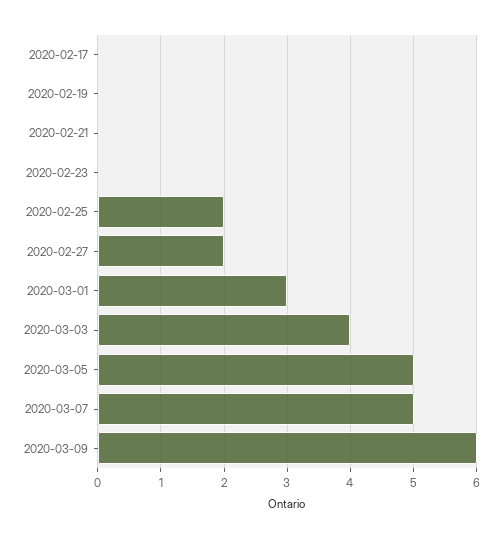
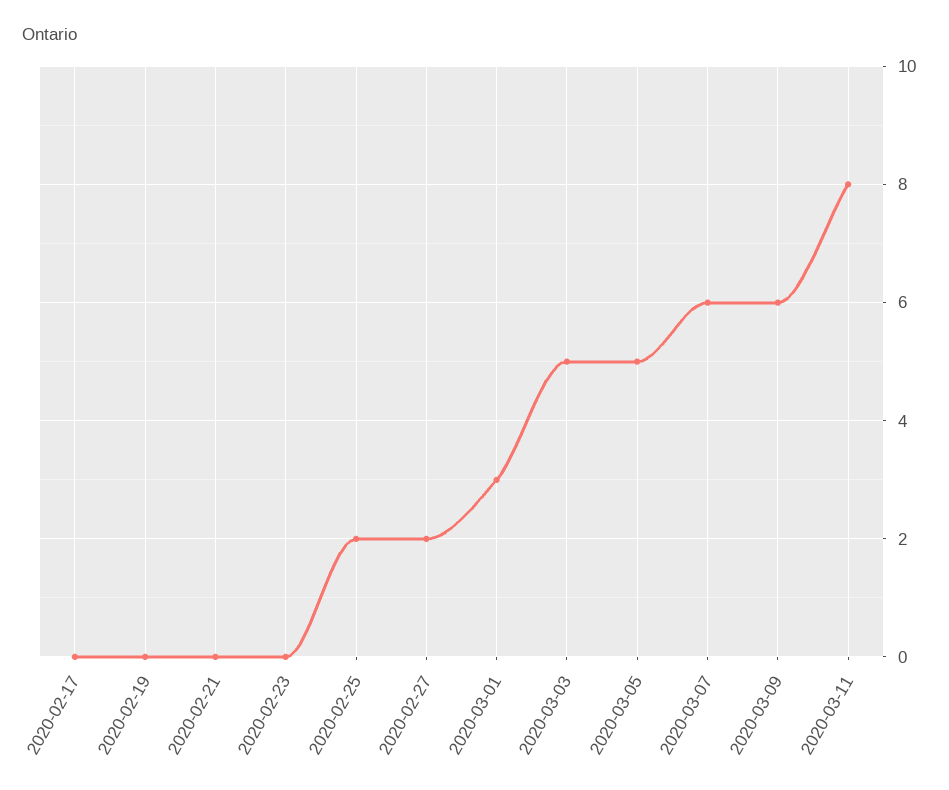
2020-03-03: 4 -> 5
2020-03-07: 5 -> 6
2020-03-11: none -> 8

